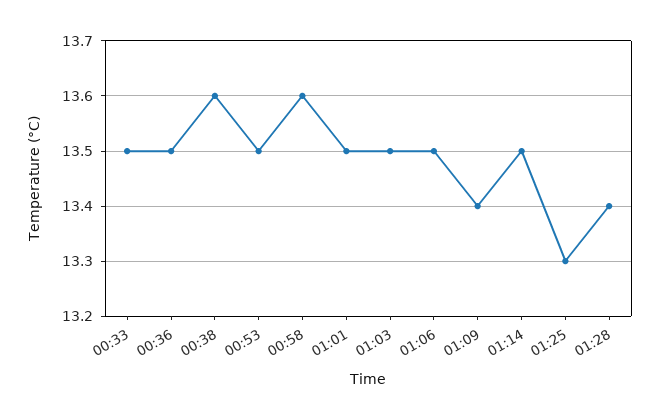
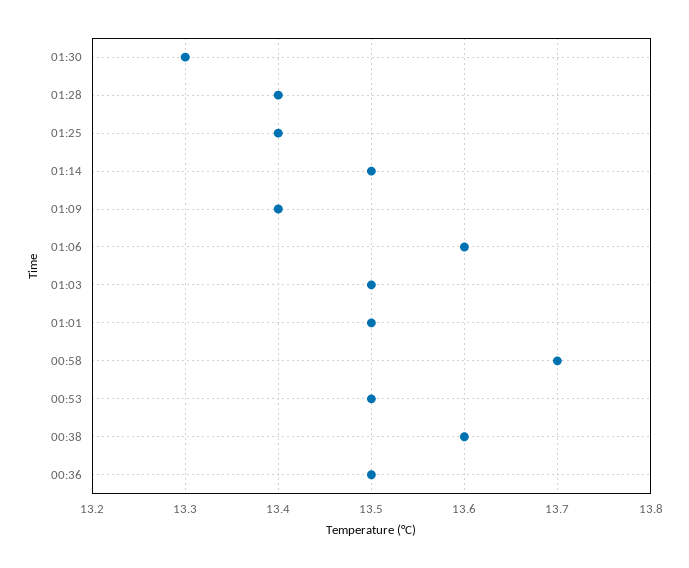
00:33: 13.5 -> none
00:58: 13.6 -> 13.7
01:06: 13.5 -> 13.6
01:25: 13.3 -> 13.4
01:30: none -> 13.3

